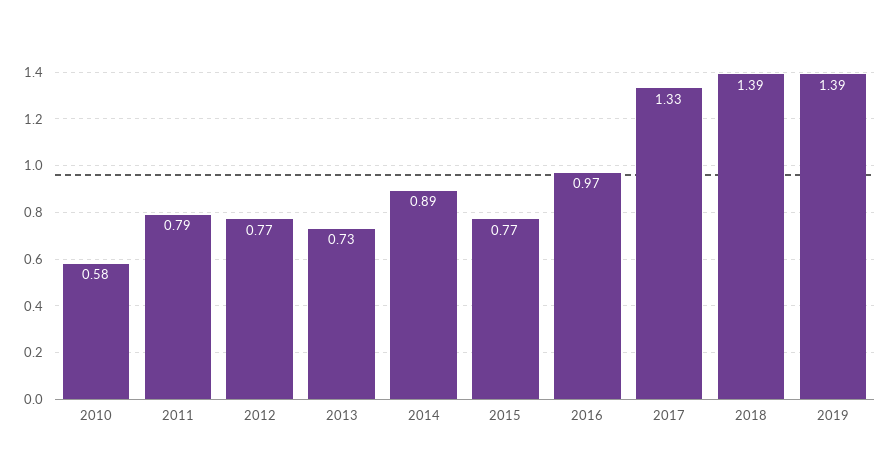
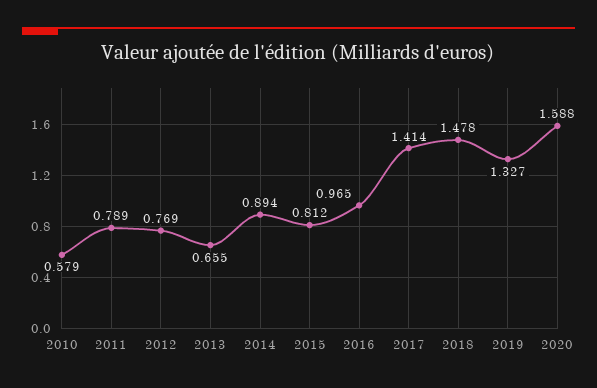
2013: 0.73 -> 0.655
2015: 0.77 -> 0.812
2017: 1.33 -> 1.414
2018: 1.39 -> 1.478
2019: 1.39 -> 1.327
2020: none -> 1.588

